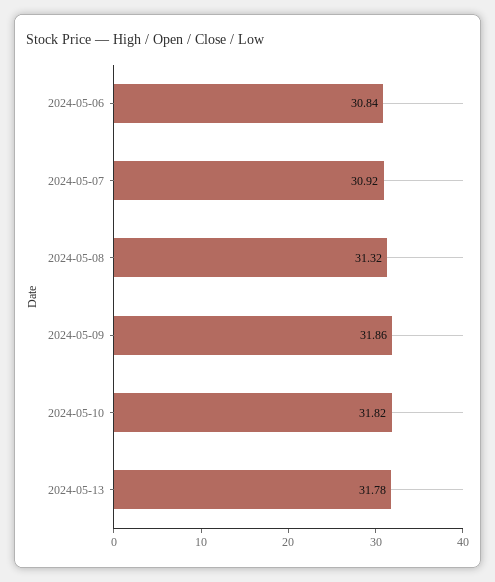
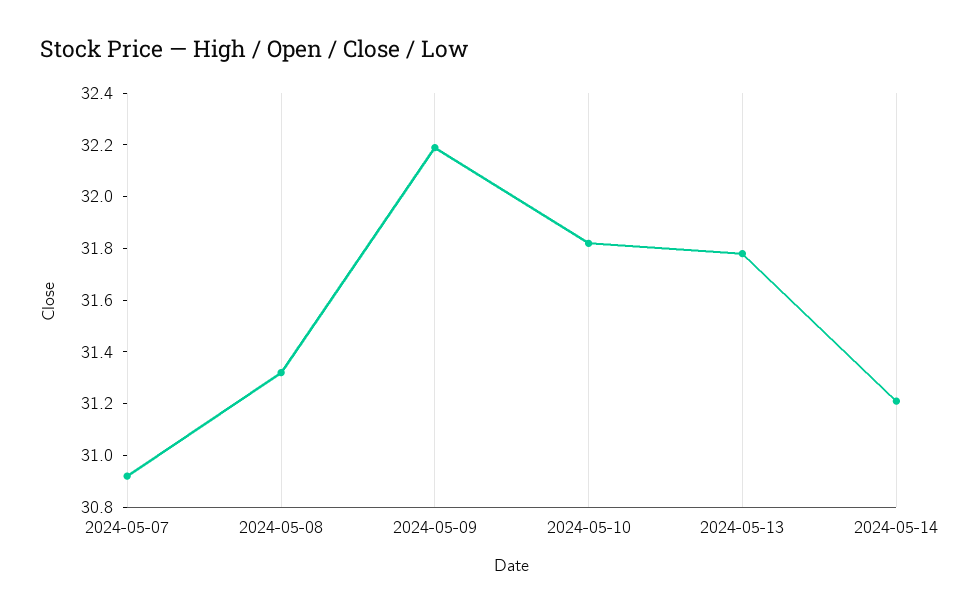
2024-05-06: 30.84 -> none
2024-05-09: 31.86 -> 32.2
2024-05-14: none -> 31.2

